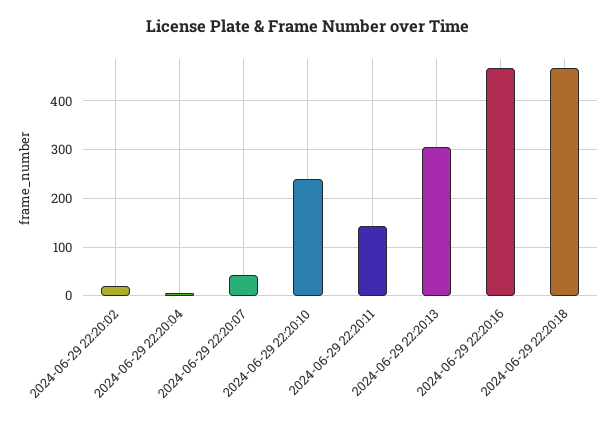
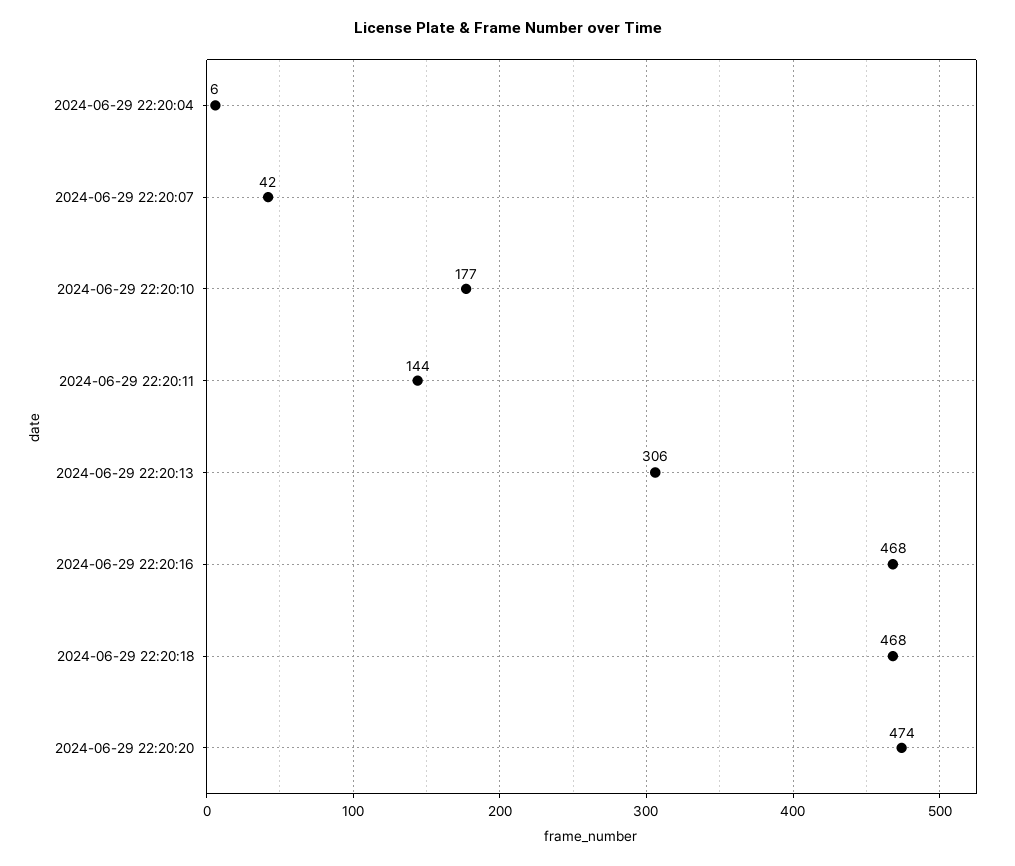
2024-06-29 22:20:02: 20 -> none
2024-06-29 22:20:10: 240 -> 177
2024-06-29 22:20:20: none -> 474

